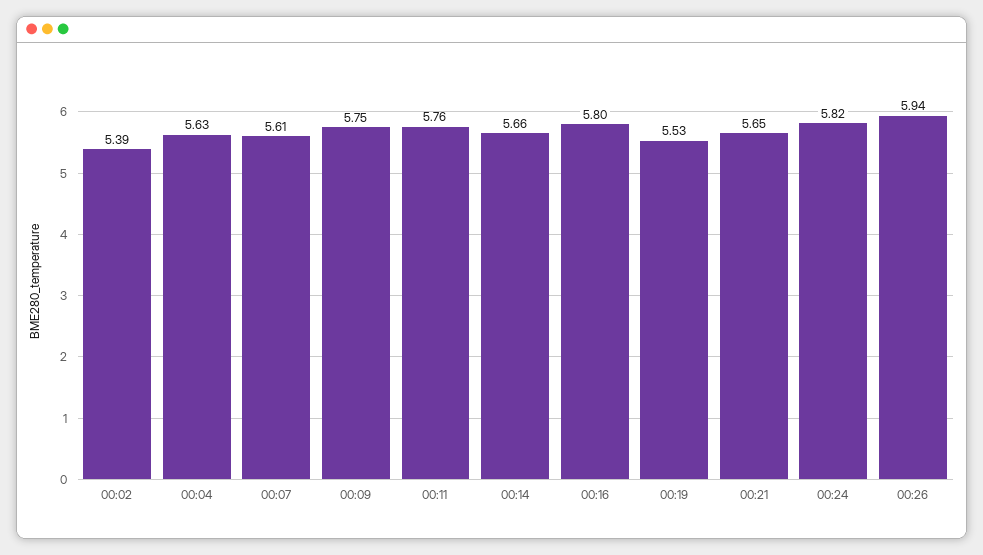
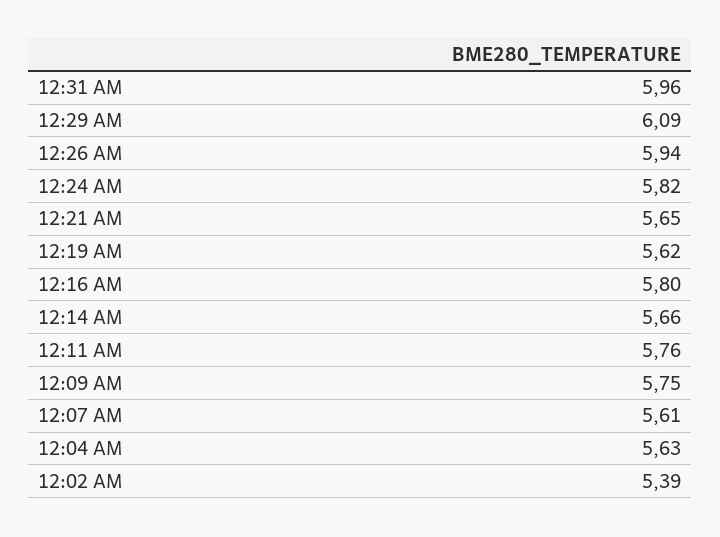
00:19: 5.53 -> 5.62
12:31 AM: none -> 5.96
12:29 AM: none -> 6.09

